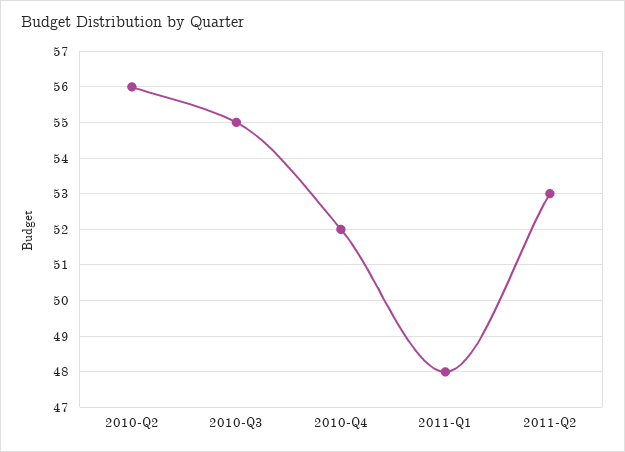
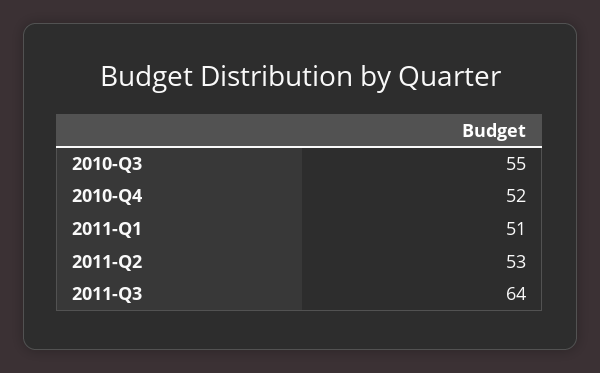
2010-Q2: 56 -> none
2011-Q1: 48 -> 51
2011-Q3: none -> 64

